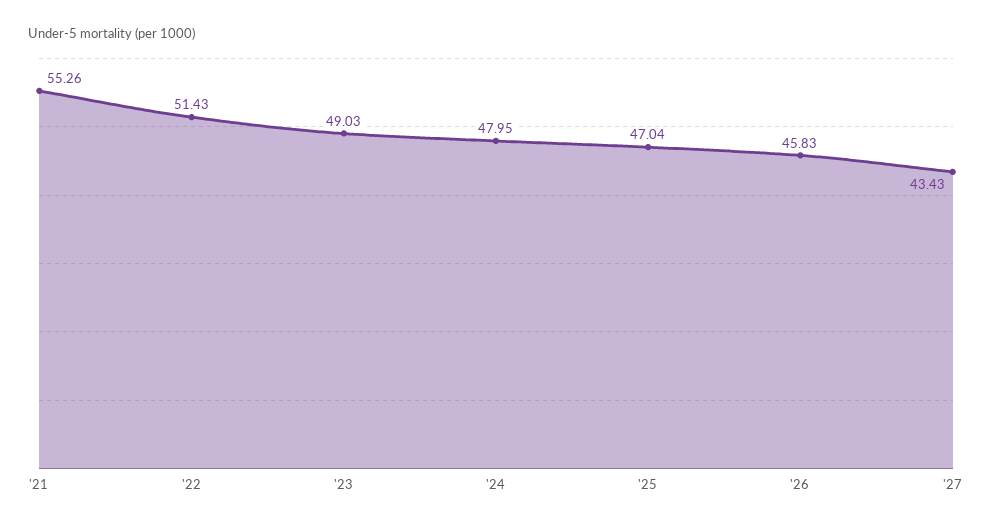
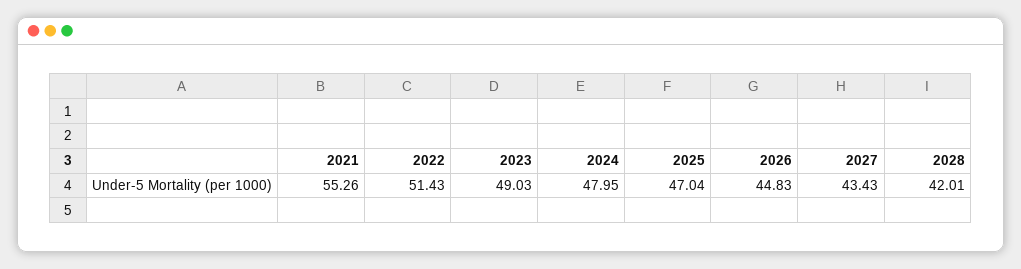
'26: 45.83 -> 44.83
2028: none -> 42.01

